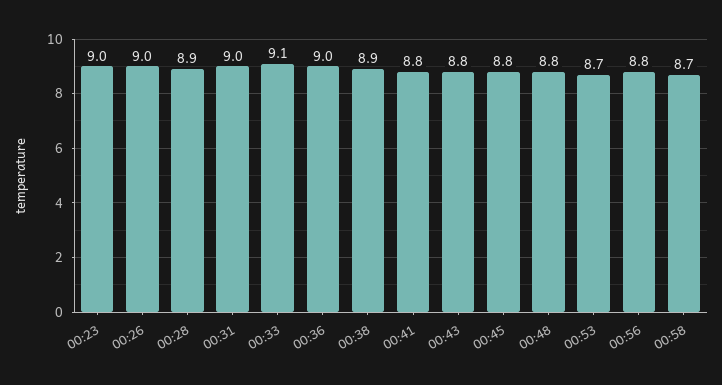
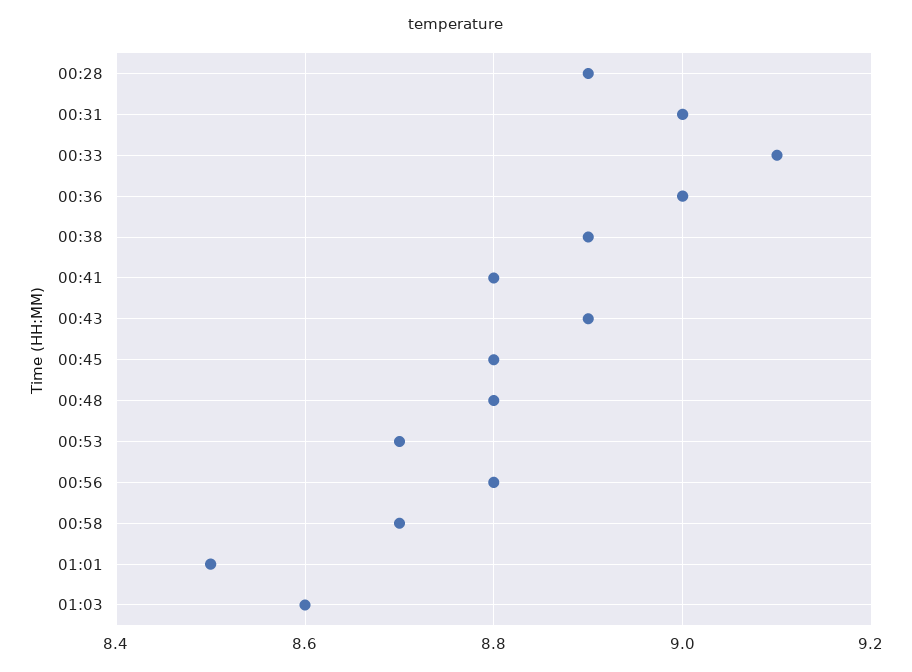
00:23: 9 -> none
00:26: 9 -> none
00:43: 8.8 -> 8.9
01:01: none -> 8.5
01:03: none -> 8.6

